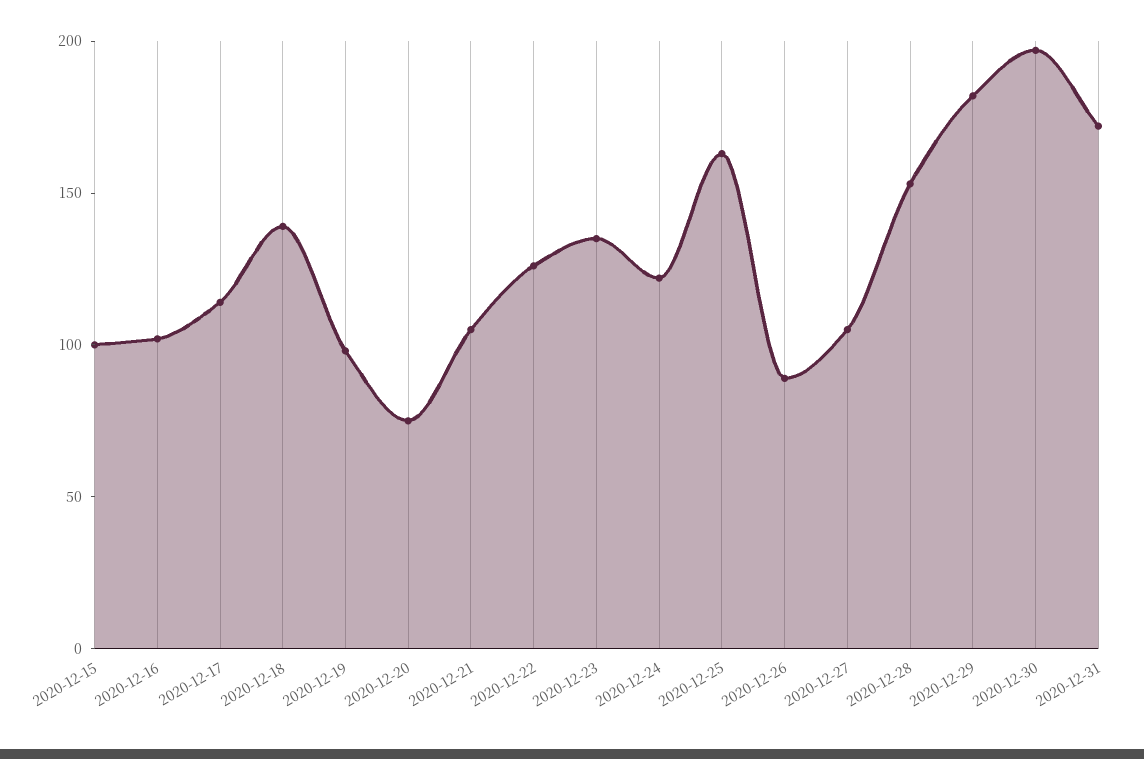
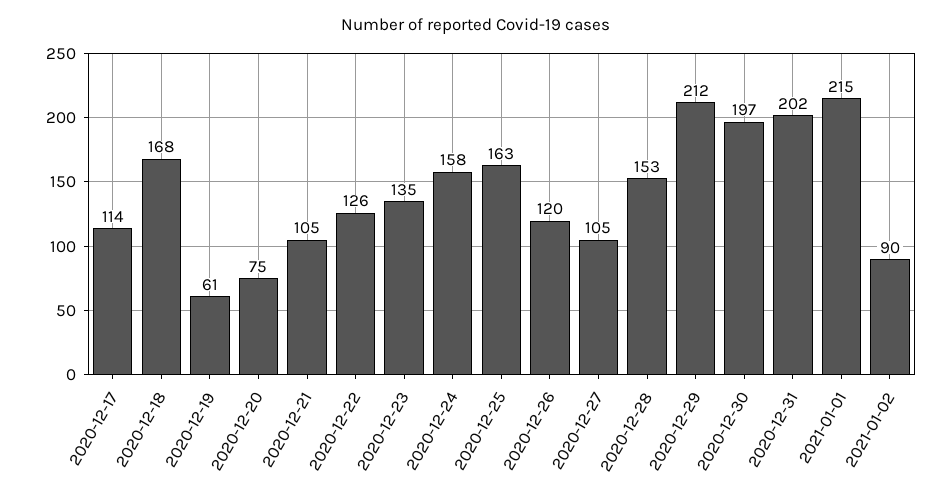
2020-12-15: 100 -> none
2020-12-16: 100 -> none
2020-12-18: 140 -> 168
2020-12-19: 100 -> 61
2020-12-24: 120 -> 158
2020-12-26: 90 -> 120
2020-12-29: 180 -> 212
2020-12-31: 170 -> 202
2021-01-01: none -> 215
2021-01-02: none -> 90

